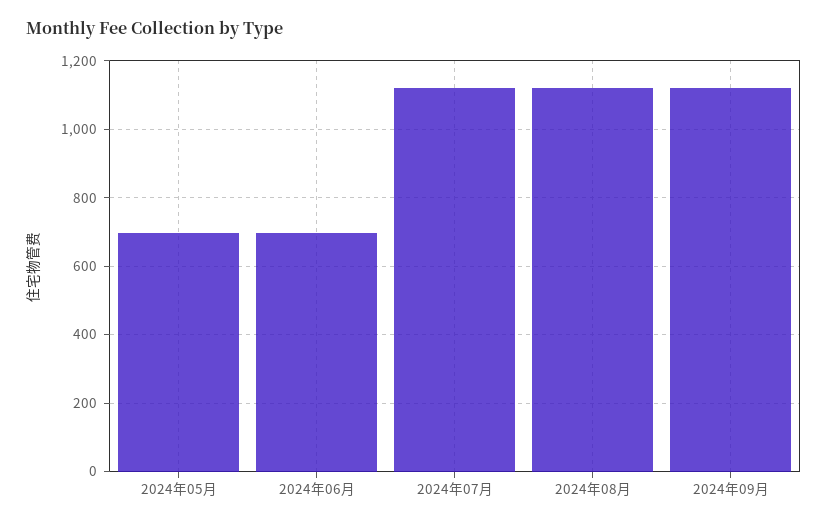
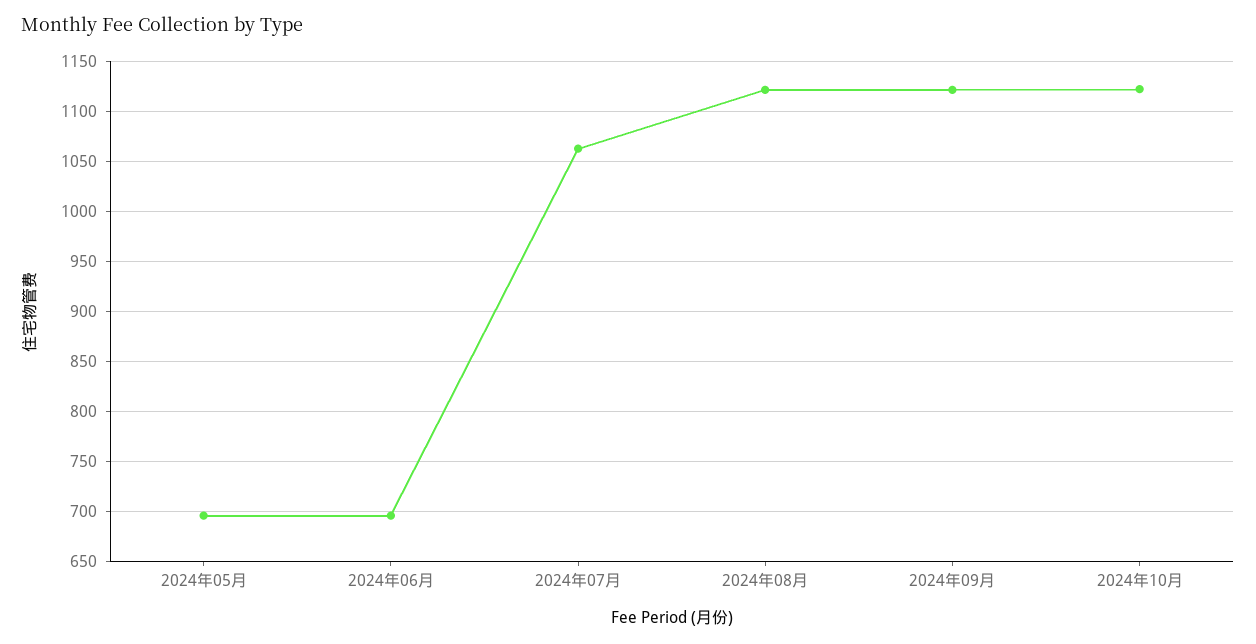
2024年07月: 1120 -> 1060
2024年10月: none -> 1120

